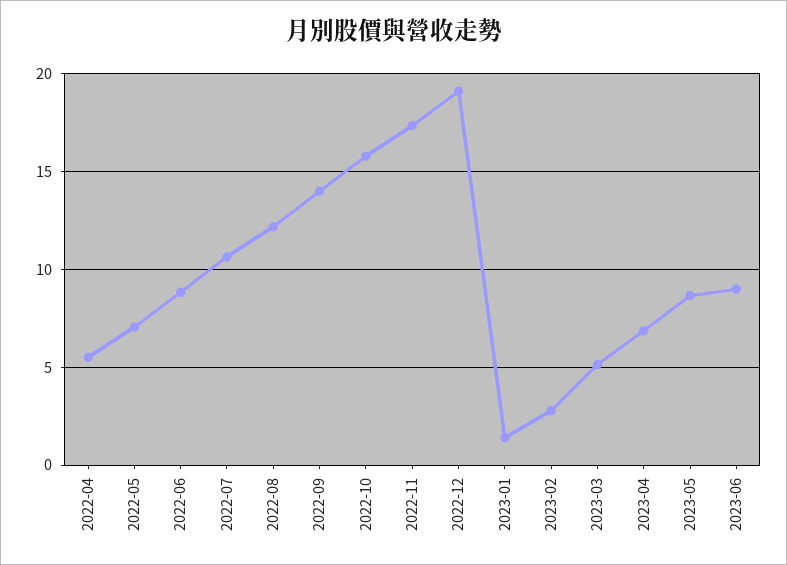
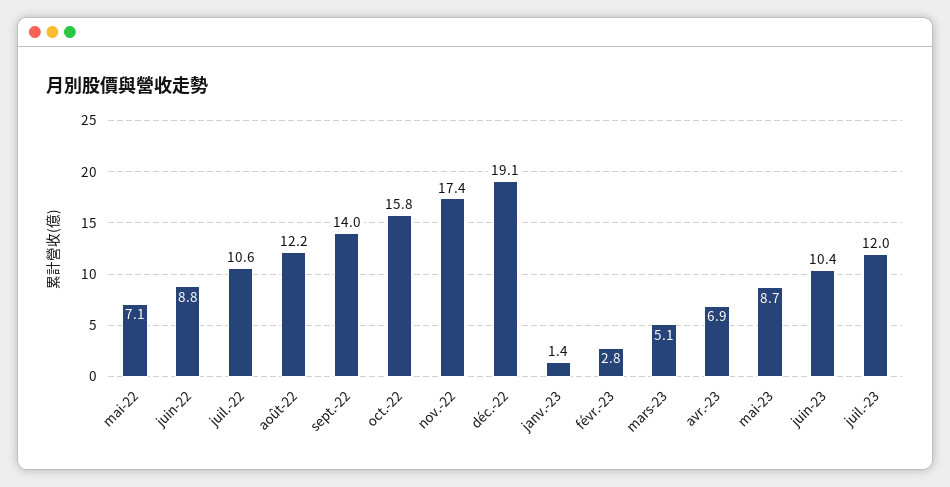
2022-04: 5.5 -> none
2023-06: 9 -> 10.4
juil.-23: none -> 12

